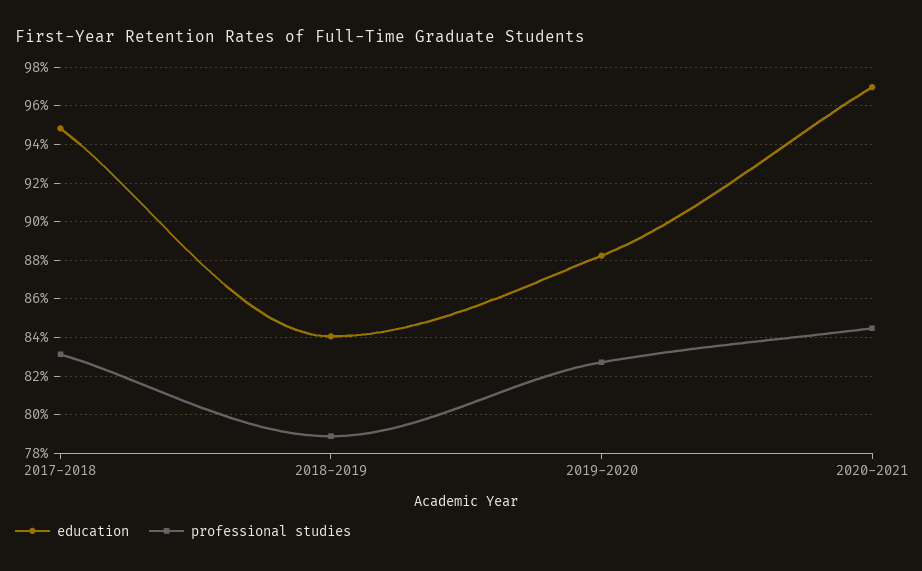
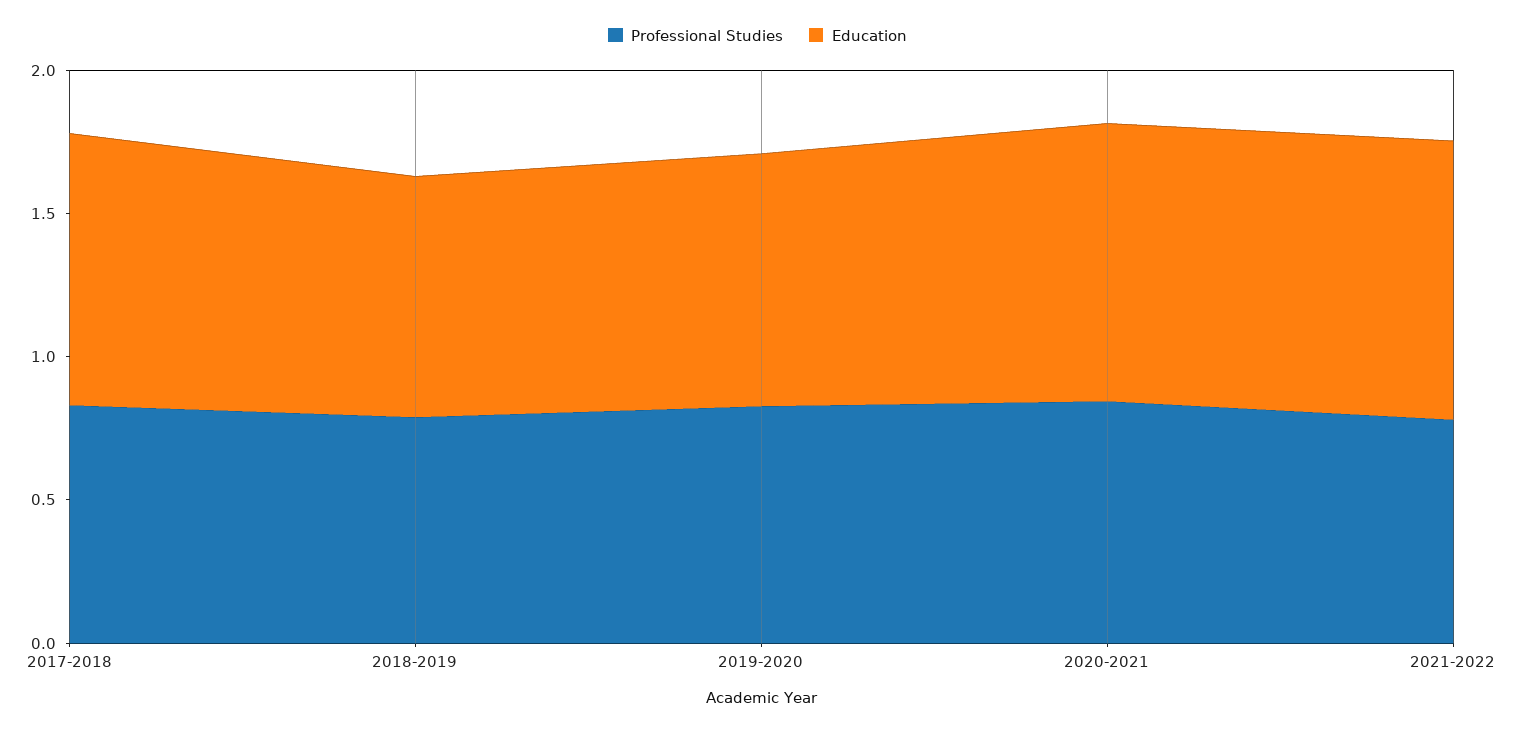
professional studies, 2021-2022: none -> 0.8
education, 2021-2022: none -> 1

